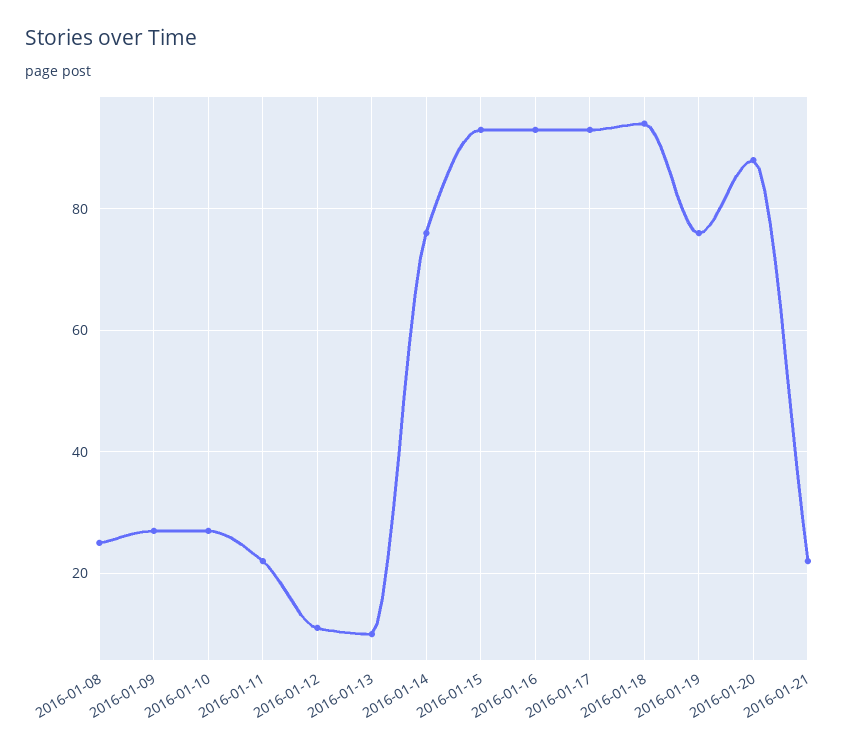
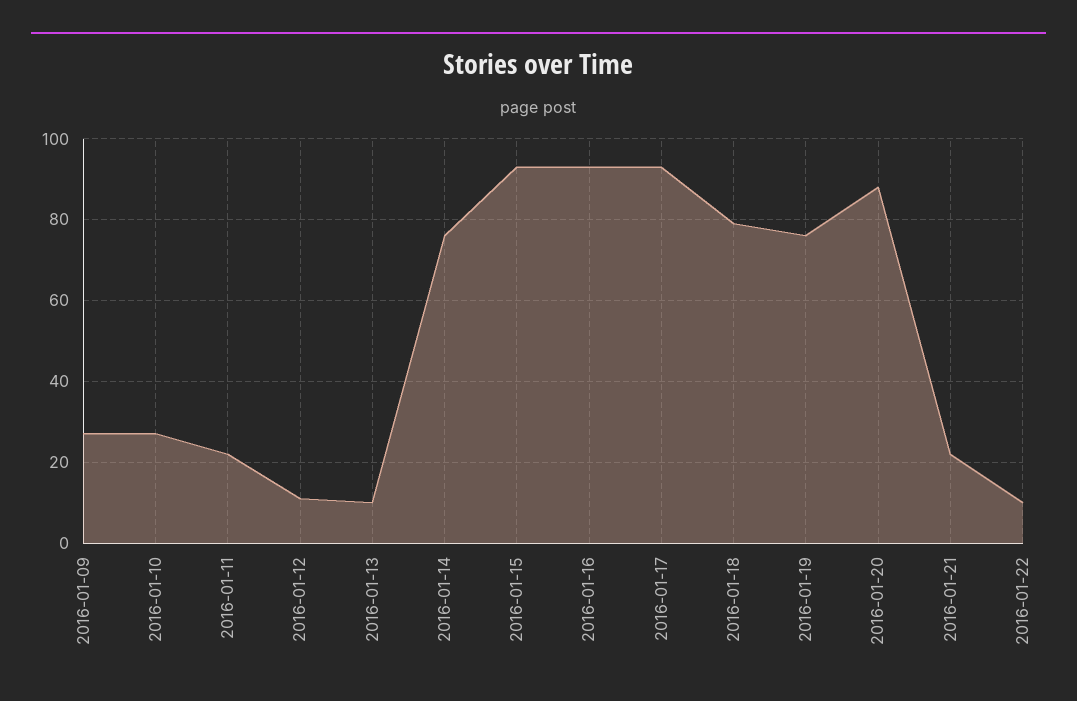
2016-01-08: 25 -> none
2016-01-18: 95 -> 80
2016-01-22: none -> 10

